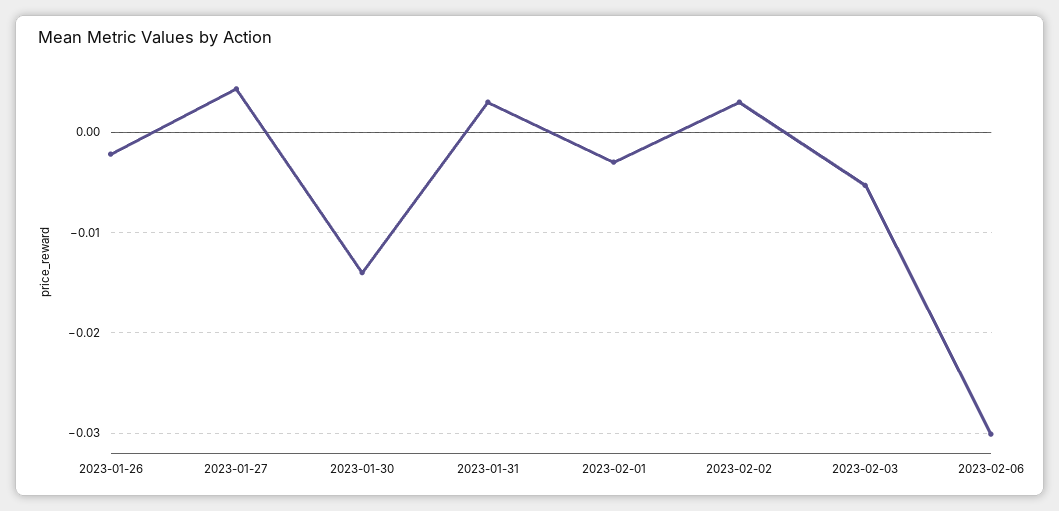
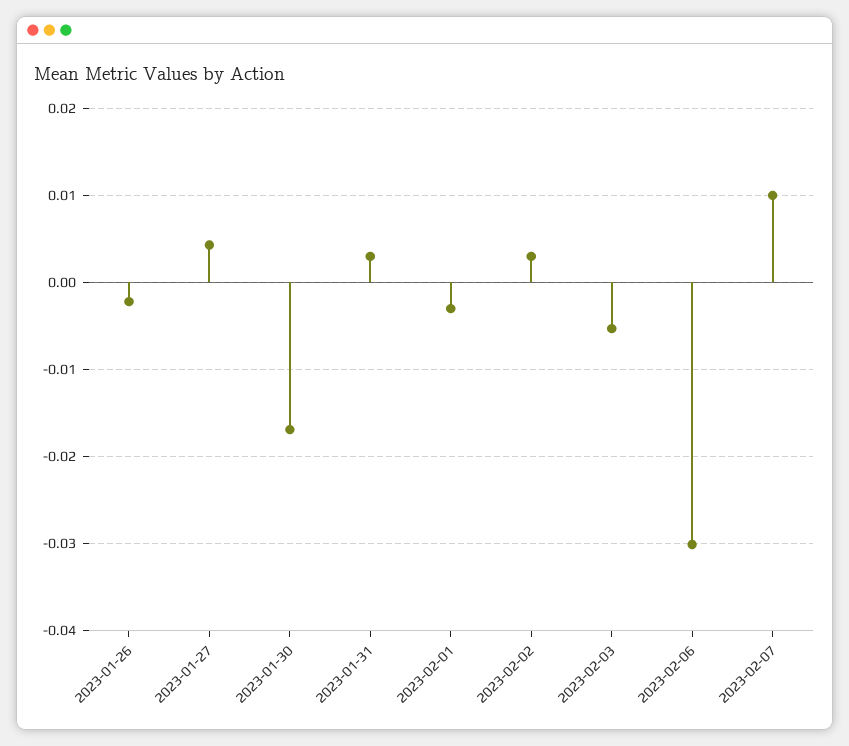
2023-01-30: -0.014 -> -0.017
2023-02-07: none -> 0.01

